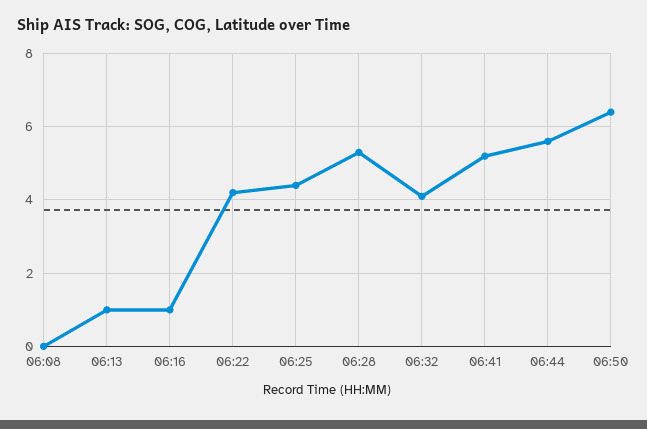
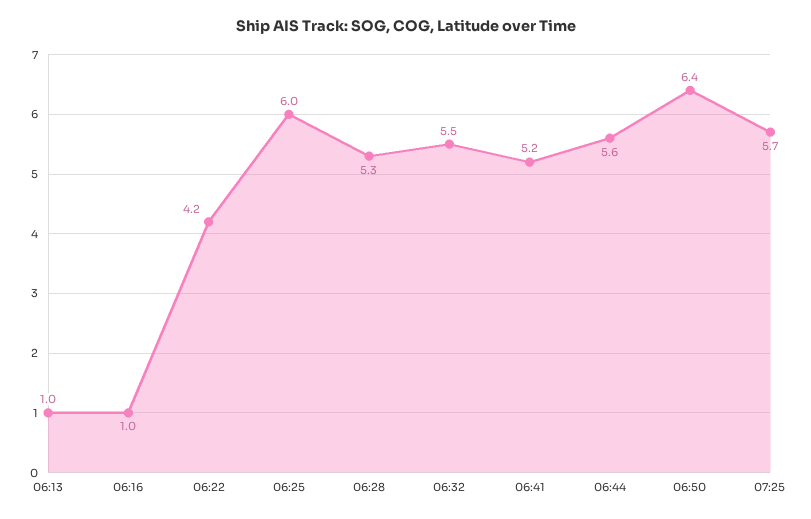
06:08: 0 -> none
06:25: 4.5 -> 6
06:32: 4 -> 5.5
07:25: none -> 5.7

